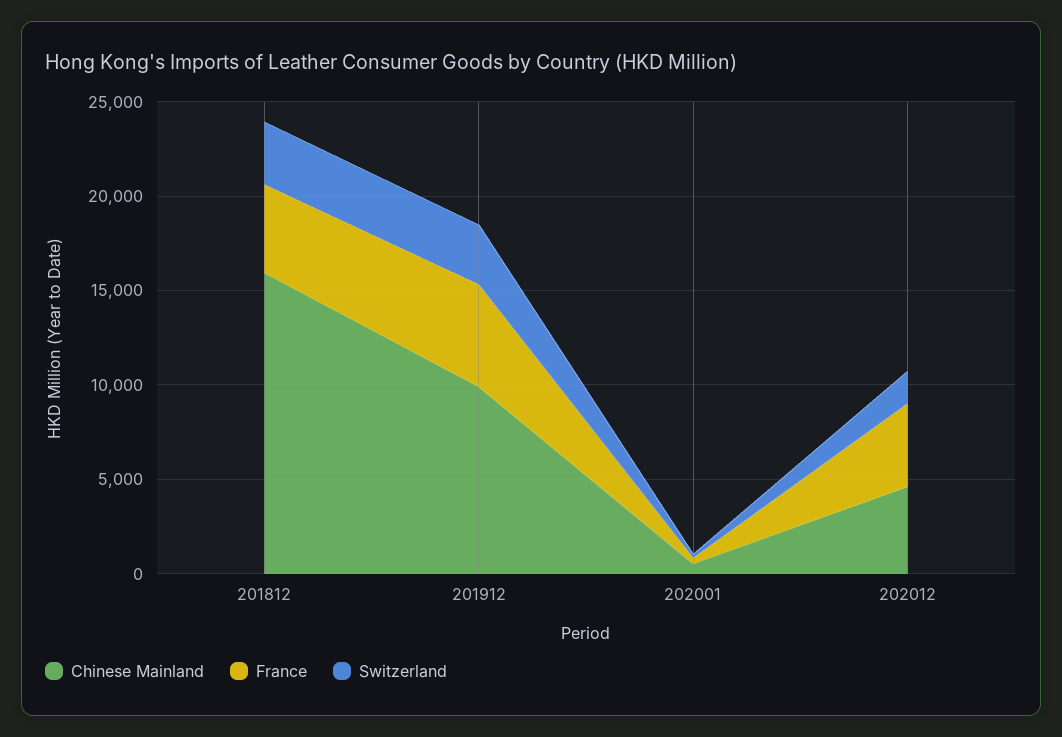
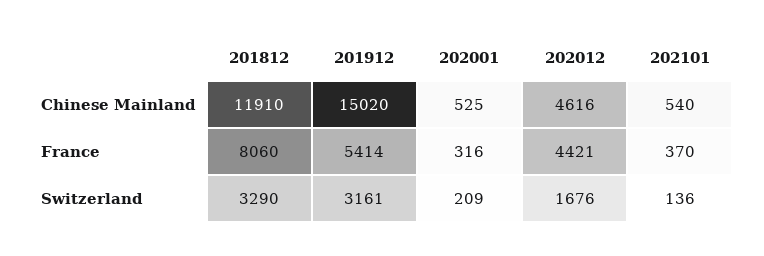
Chinese Mainland, 201812: 16000 -> 11910
France, 201812: 5000 -> 8060
Chinese Mainland, 201912: 10000 -> 15020
Chinese Mainland, 202101: none -> 540
France, 202101: none -> 370
Switzerland, 202101: none -> 136

